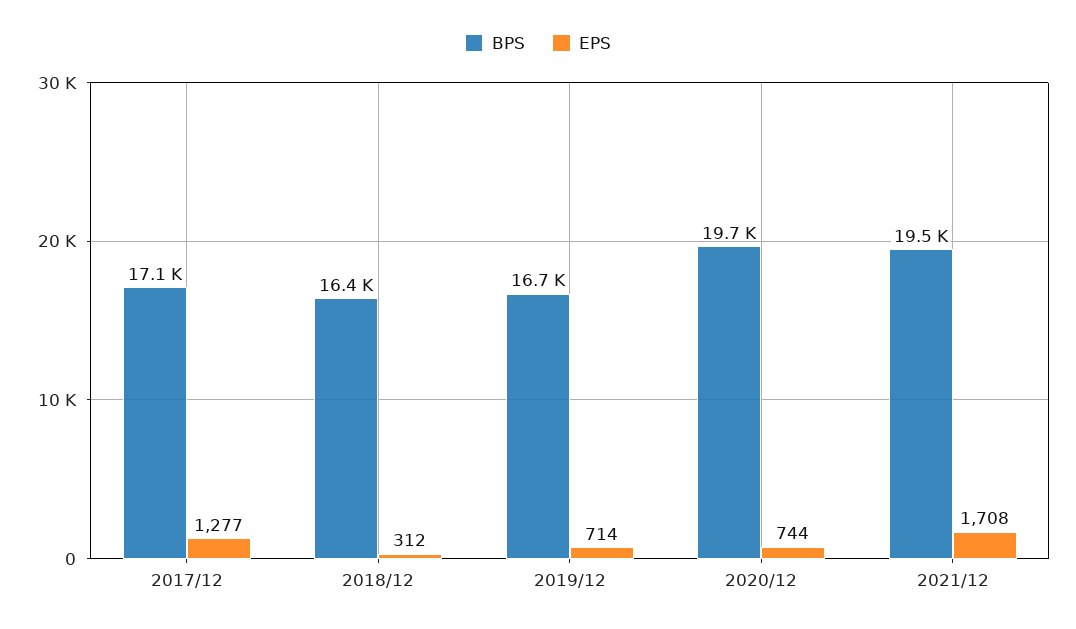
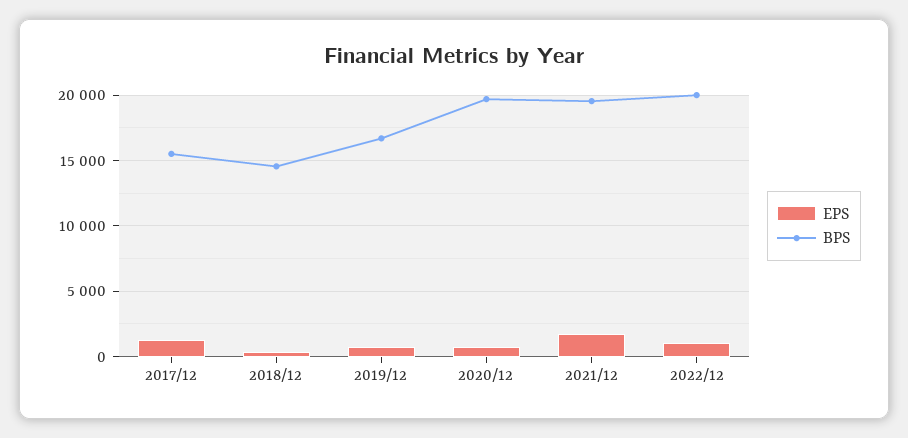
BPS, 2017/12: 17100 -> 15500
BPS, 2018/12: 16400 -> 14500
EPS, 2022/12: none -> 1000
BPS, 2022/12: none -> 20000

